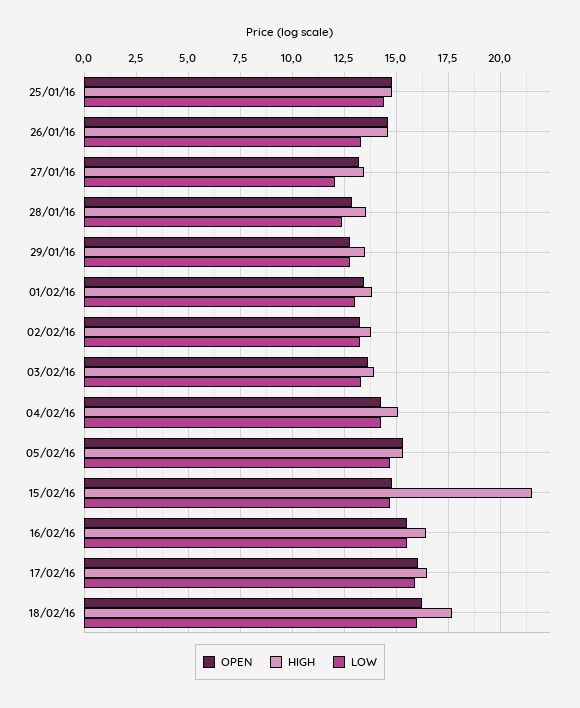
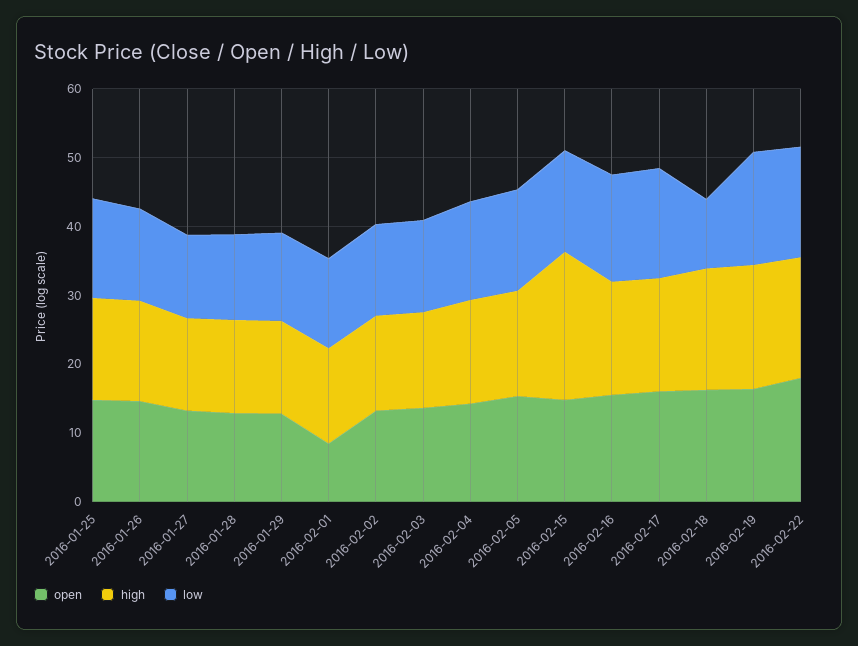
OPEN, 01/02/16: 13.5 -> 8
LOW, 18/02/16: 16 -> 10
OPEN, 2016-02-19: none -> 16
HIGH, 2016-02-19: none -> 18
LOW, 2016-02-19: none -> 16
OPEN, 2016-02-22: none -> 18
HIGH, 2016-02-22: none -> 18
LOW, 2016-02-22: none -> 16

